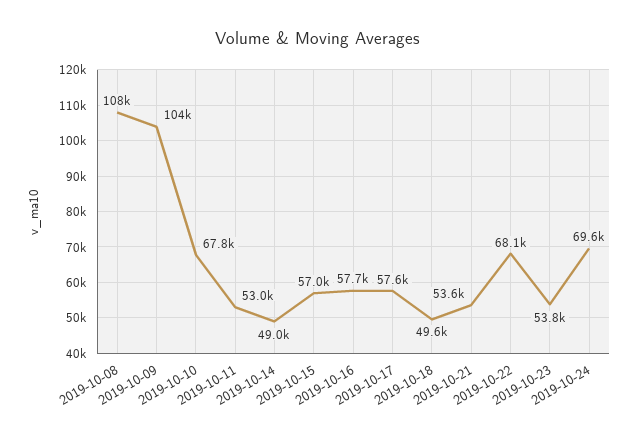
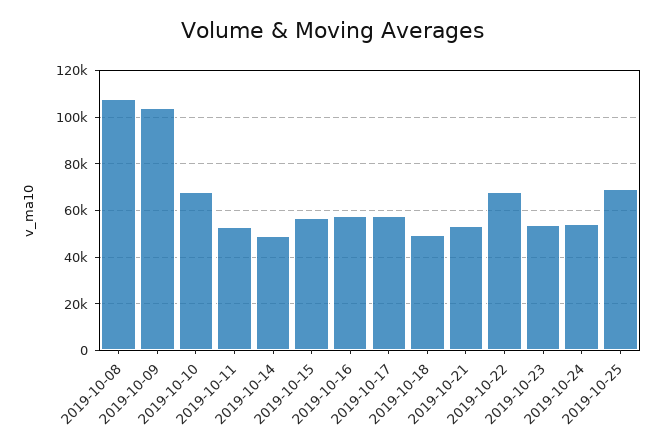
2019-10-24: 69600 -> 55000
2019-10-25: none -> 70000

